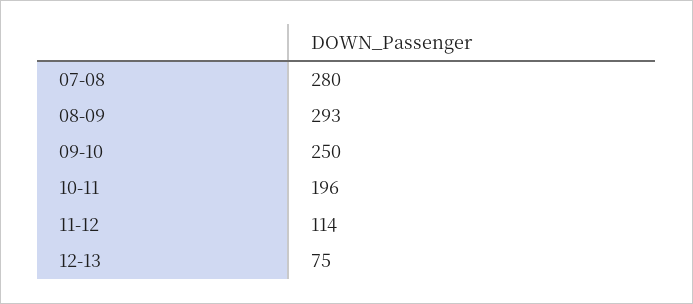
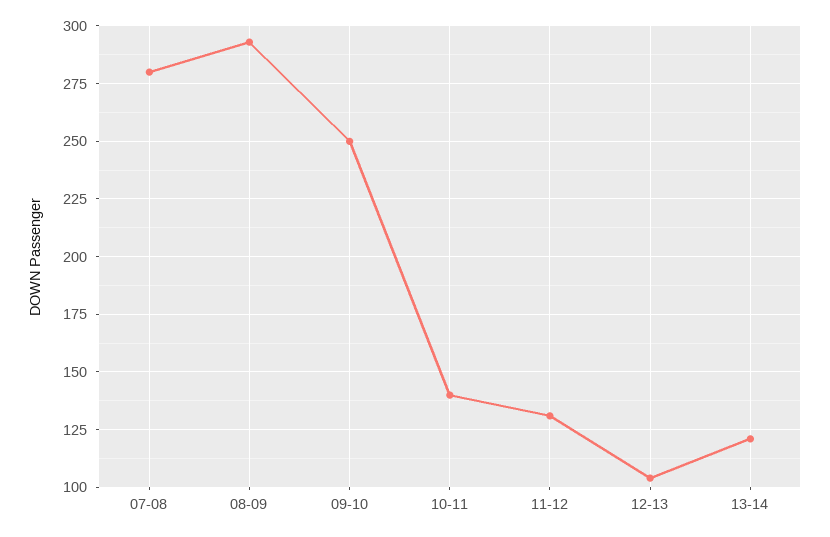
10-11: 196 -> 140
11-12: 114 -> 130
12-13: 75 -> 105
13-14: none -> 120

